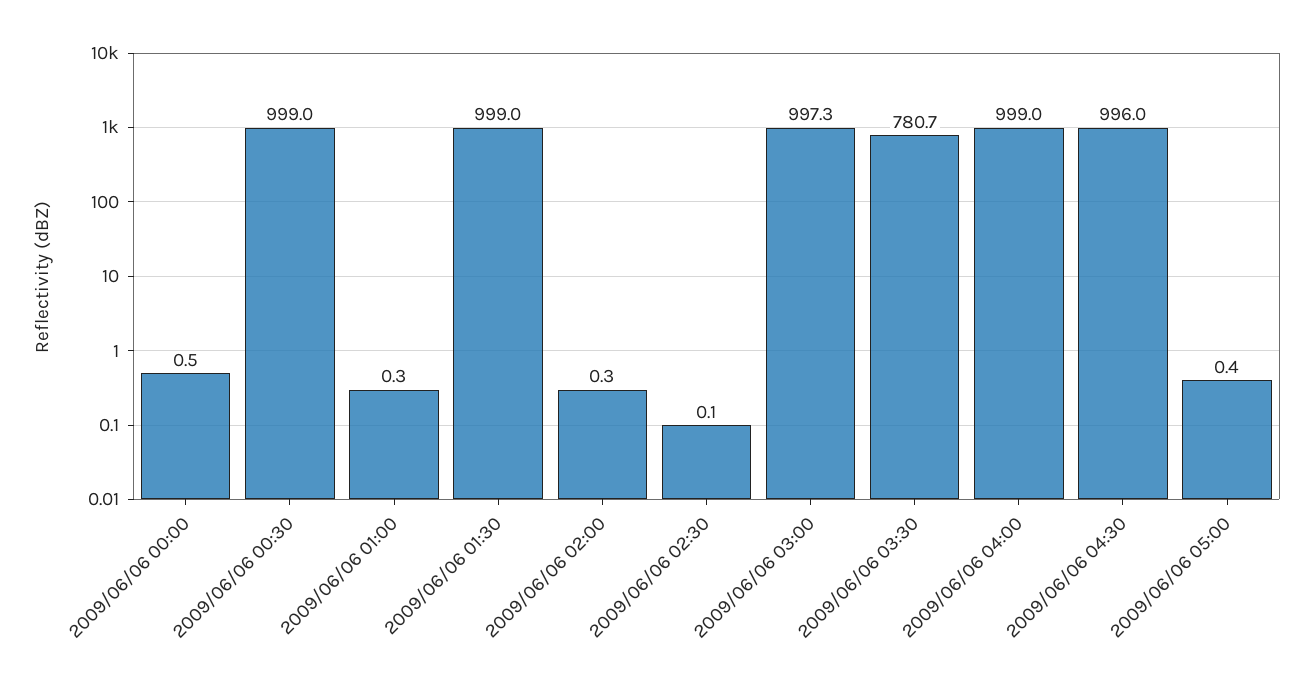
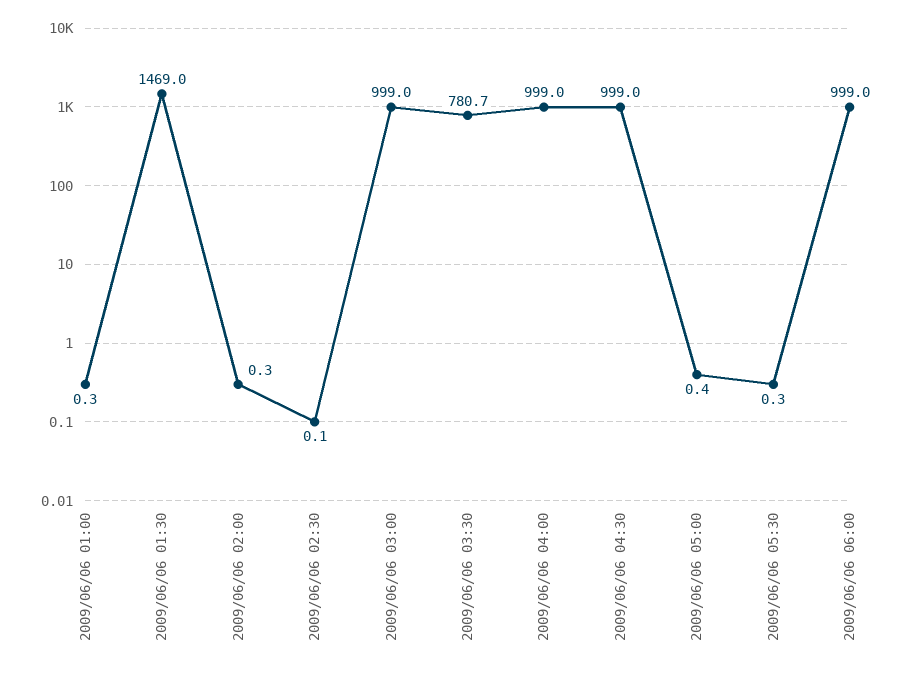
2009/06/06 00:00: 0.5 -> none
2009/06/06 00:30: 999 -> none
2009/06/06 01:30: 999 -> 1469
2009/06/06 03:00: 997.3 -> 999
2009/06/06 04:30: 996 -> 999
2009/06/06 05:30: none -> 0.3
2009/06/06 06:00: none -> 999

